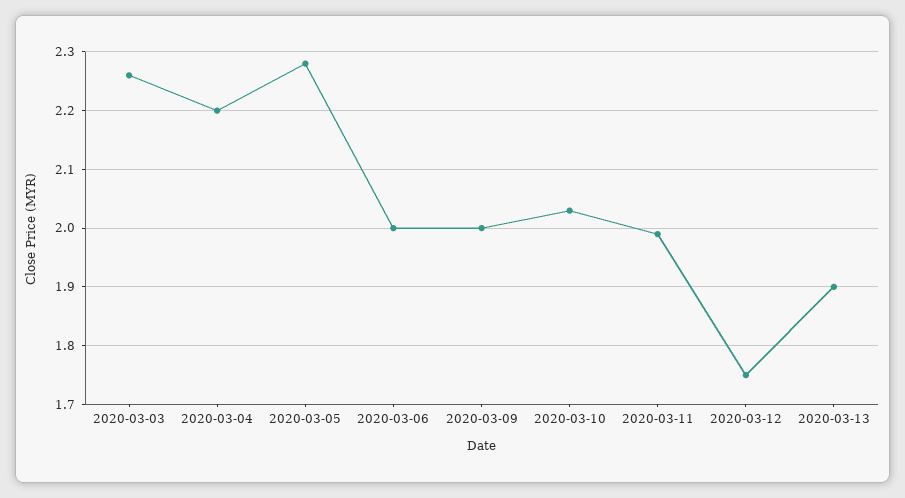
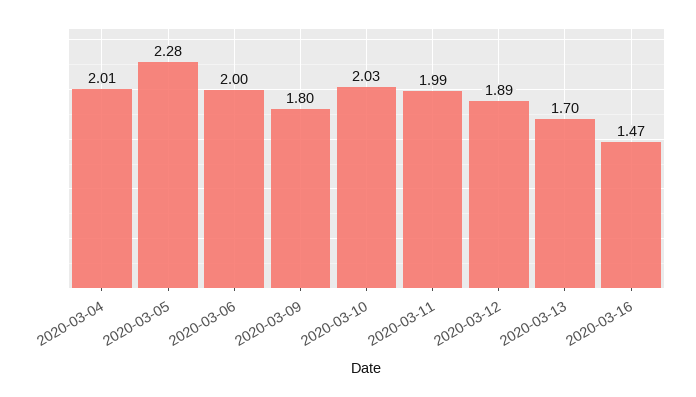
2020-03-03: 2.25 -> none
2020-03-04: 2.2 -> 2.01
2020-03-09: 2 -> 1.8
2020-03-12: 1.75 -> 1.89
2020-03-13: 1.9 -> 1.7
2020-03-16: none -> 1.47

